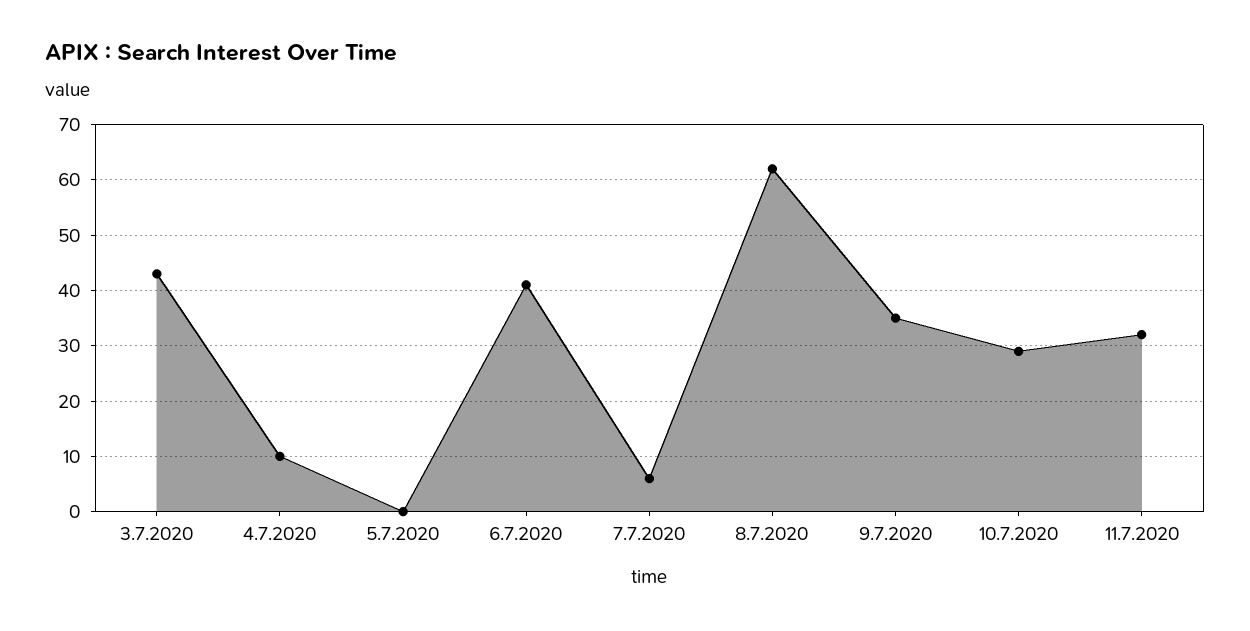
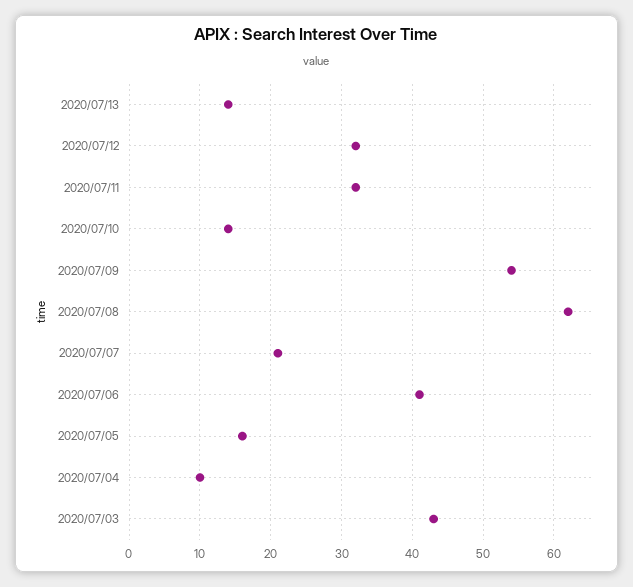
5.7.2020: 0 -> 16
7.7.2020: 5 -> 21
9.7.2020: 35 -> 54
10.7.2020: 30 -> 14
2020/07/13: none -> 14
2020/07/12: none -> 32

